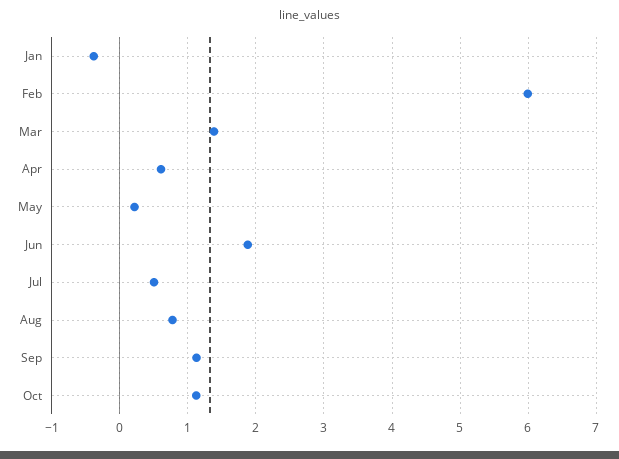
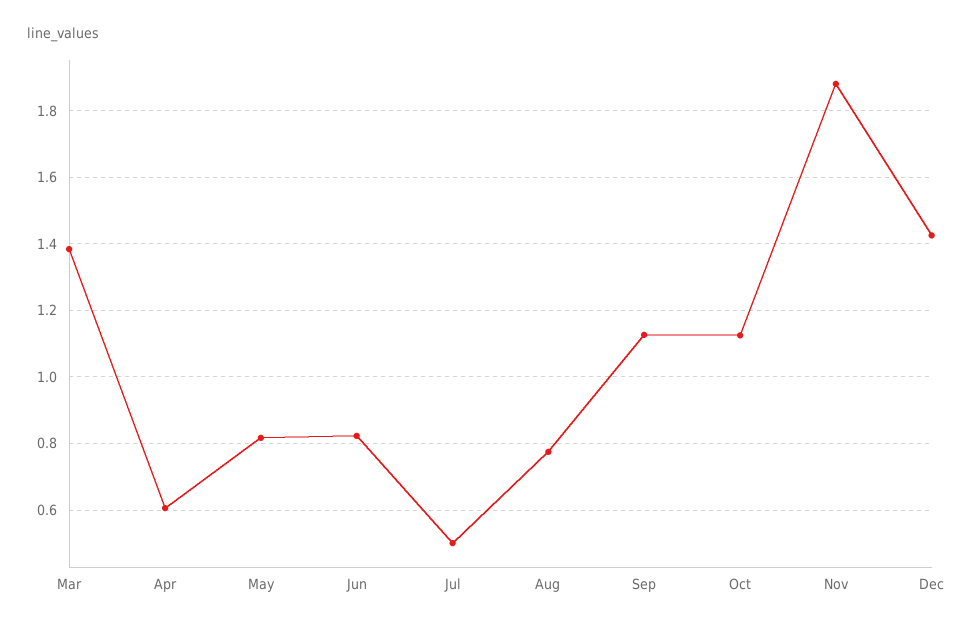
Jan: -0.4 -> none
Feb: 6 -> none
May: 0.2 -> 0.82
Jun: 1.9 -> 0.82
Nov: none -> 1.88
Dec: none -> 1.42

